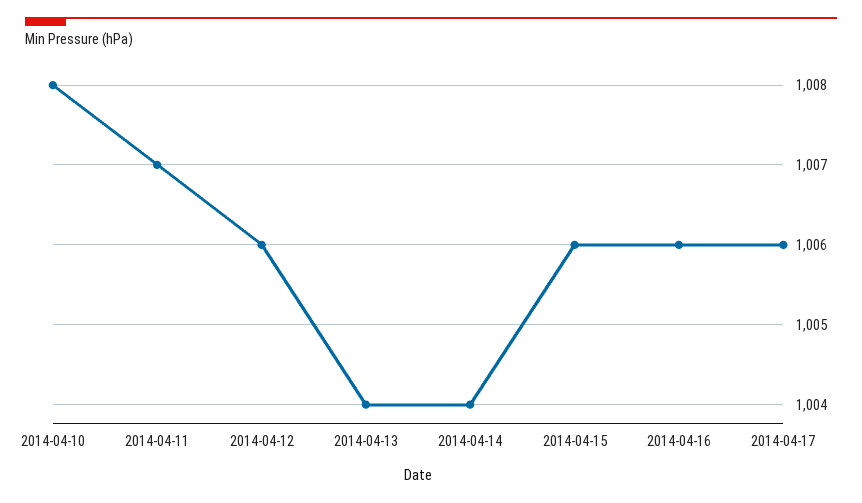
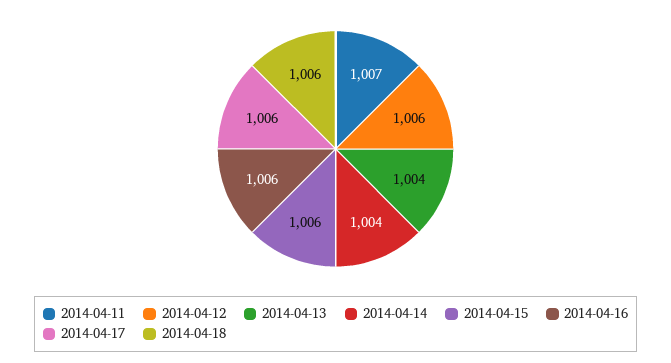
2014-04-10: 1008 -> none
2014-04-18: none -> 1006

